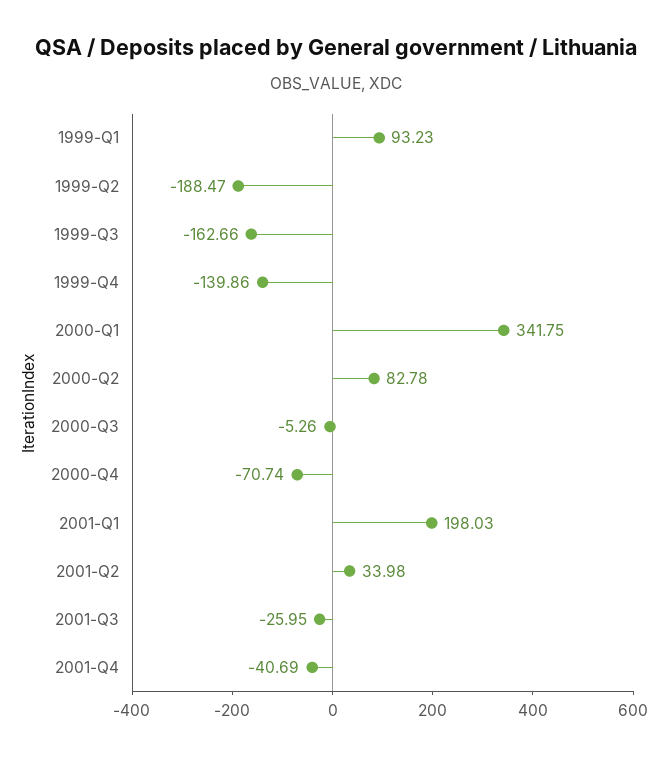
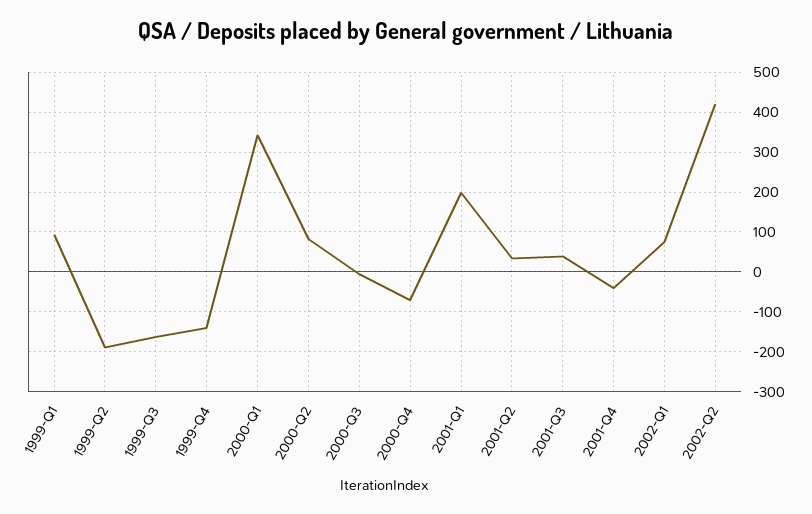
2001-Q3: -25.95 -> 40
2002-Q1: none -> 80
2002-Q2: none -> 420

